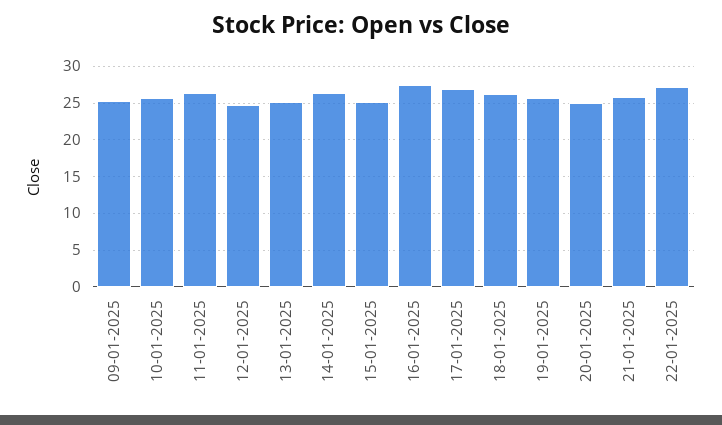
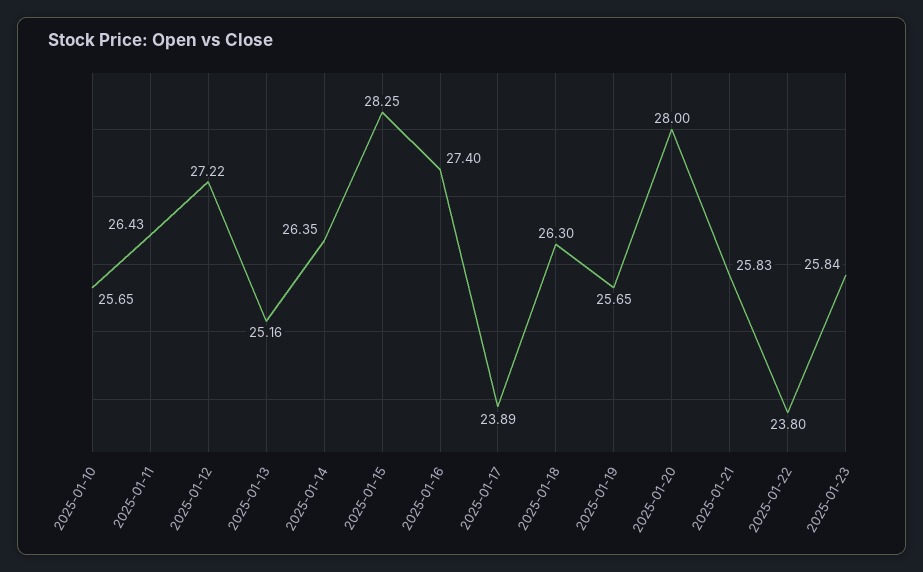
09-01-2025: 25 -> none
12-01-2025: 25 -> 27.22
15-01-2025: 25 -> 28.25
17-01-2025: 27 -> 23.89
20-01-2025: 25 -> 28
22-01-2025: 27 -> 23.8
2025-01-23: none -> 25.84

